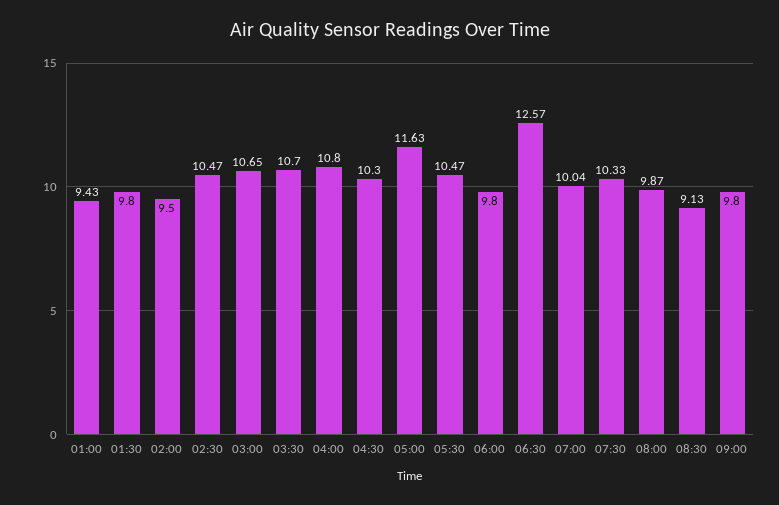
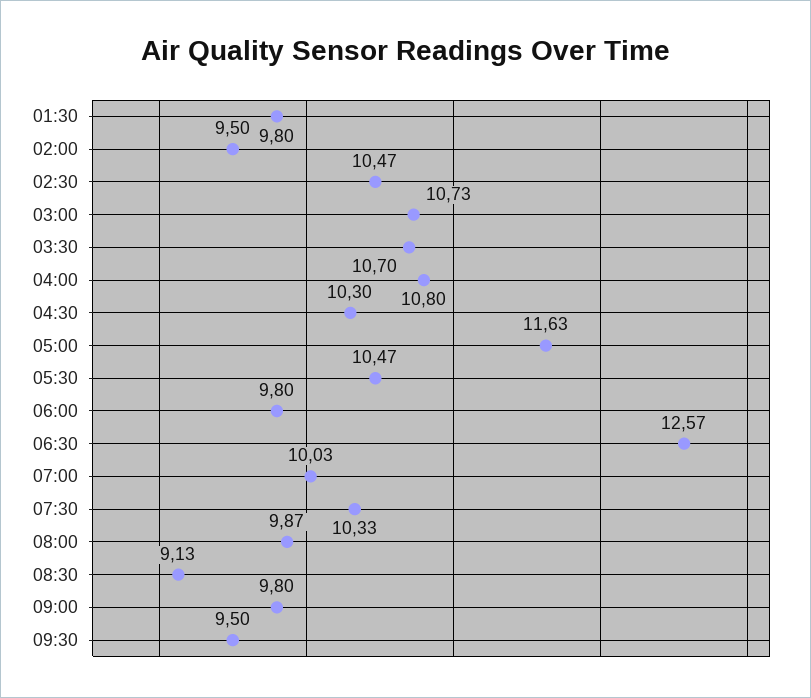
01:00: 9.43 -> none
03:00: 10.65 -> 10.73
07:00: 10.04 -> 10.03
09:30: none -> 9.5

